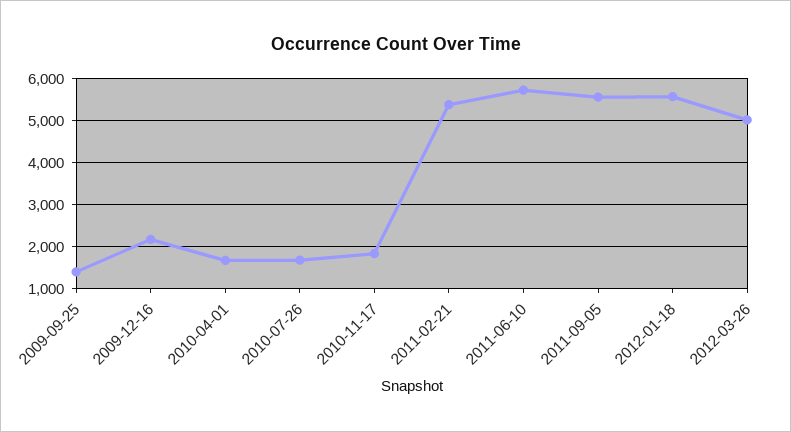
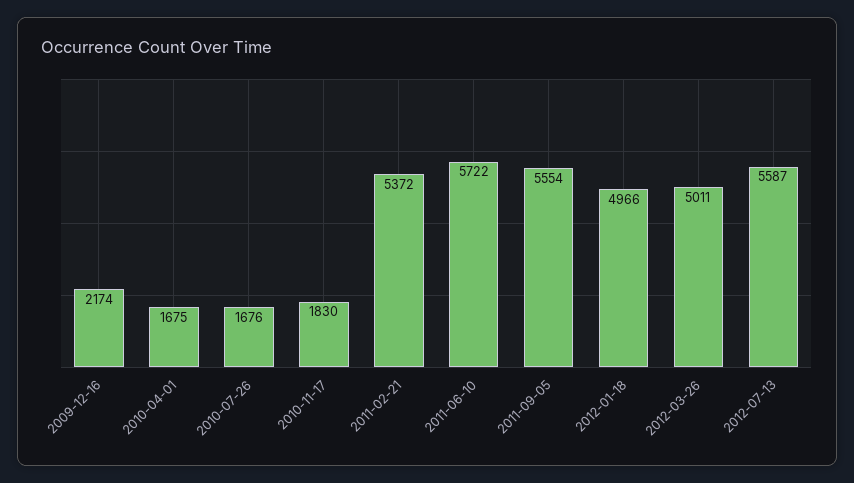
2009-09-25: 1400 -> none
2012-01-18: 5600 -> 4966
2012-07-13: none -> 5587

